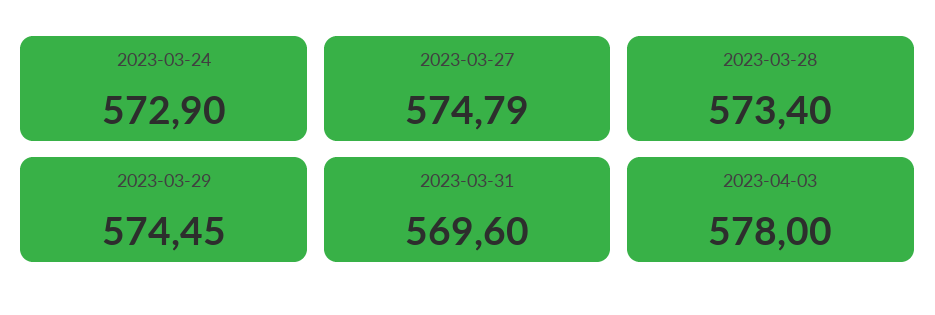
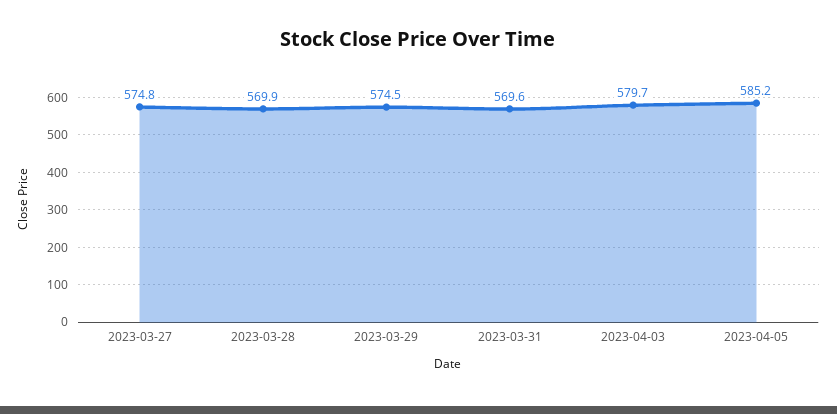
2023-03-24: 572.9 -> none
2023-03-28: 573.4 -> 569.9
2023-04-03: 578 -> 579.7
2023-04-05: none -> 585.2

